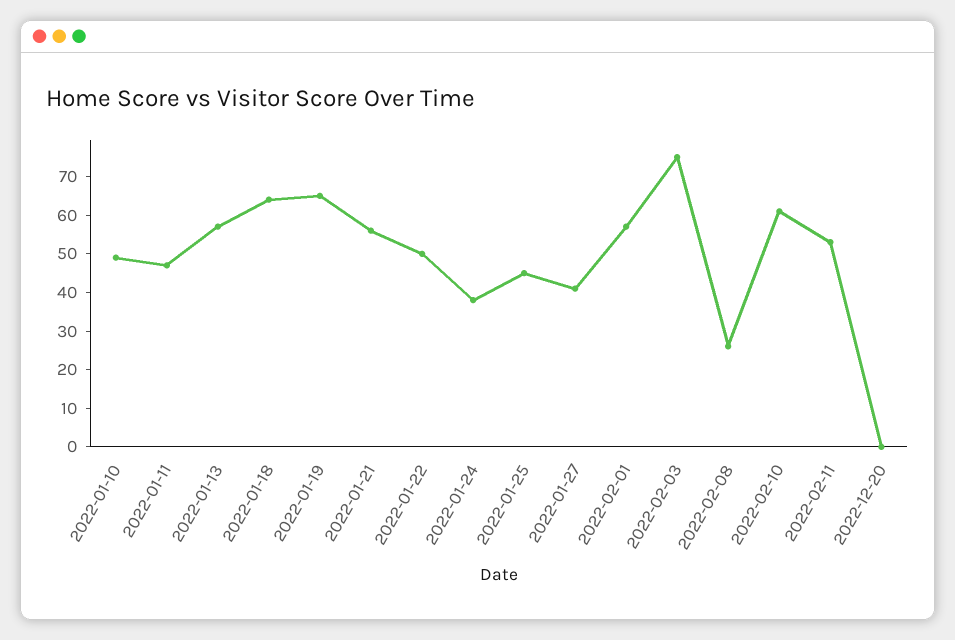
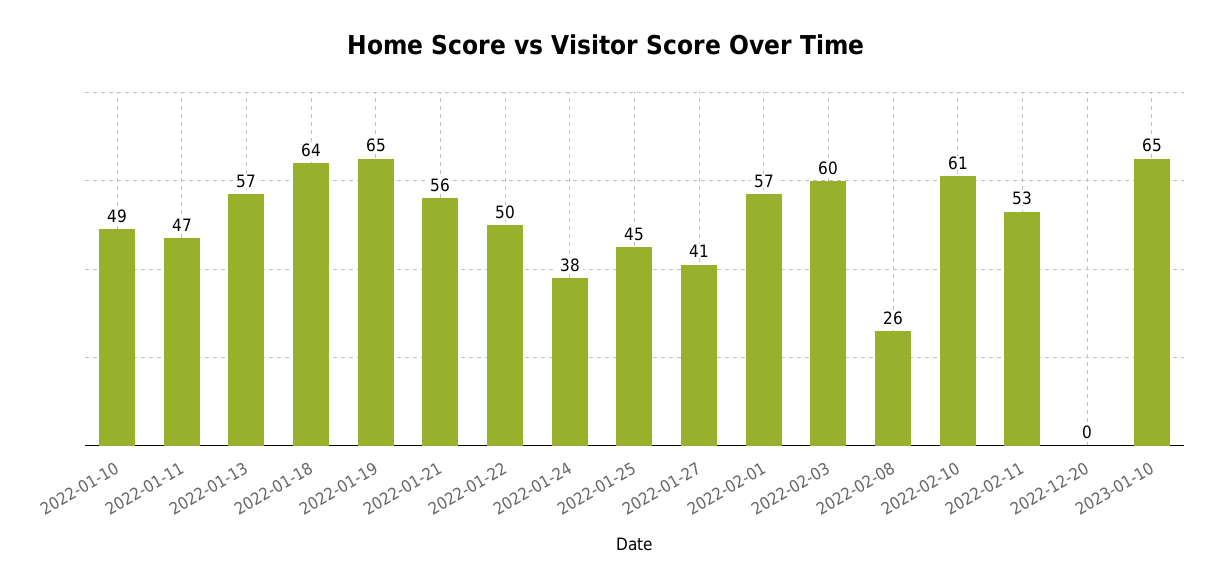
2022-02-03: 75 -> 60
2023-01-10: none -> 65

